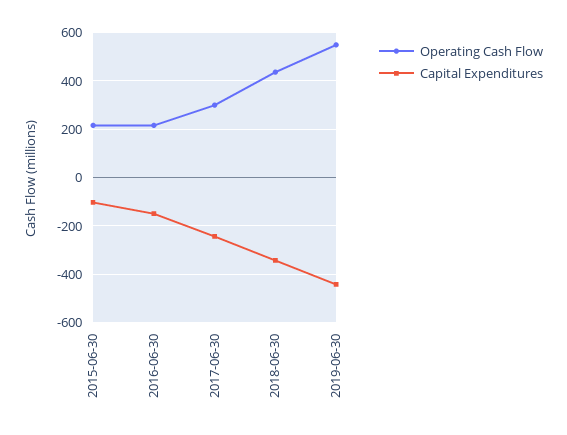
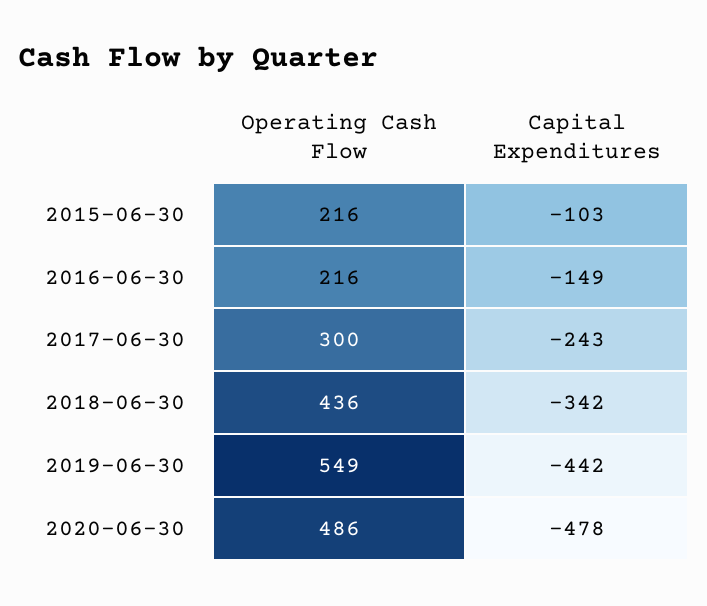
Operating Cash Flow, 2020-06-30: none -> 486
Capital Expenditures, 2020-06-30: none -> -478

